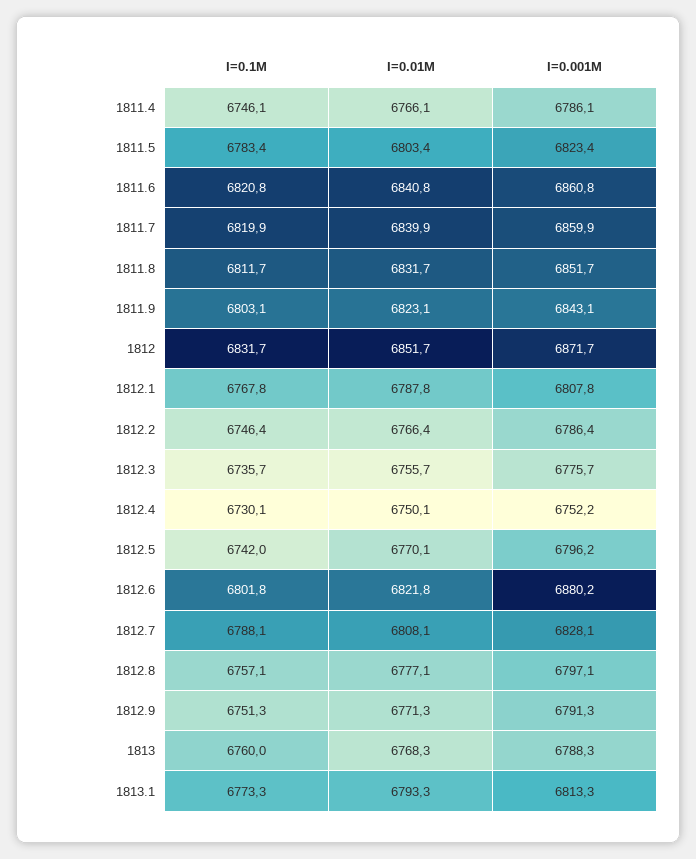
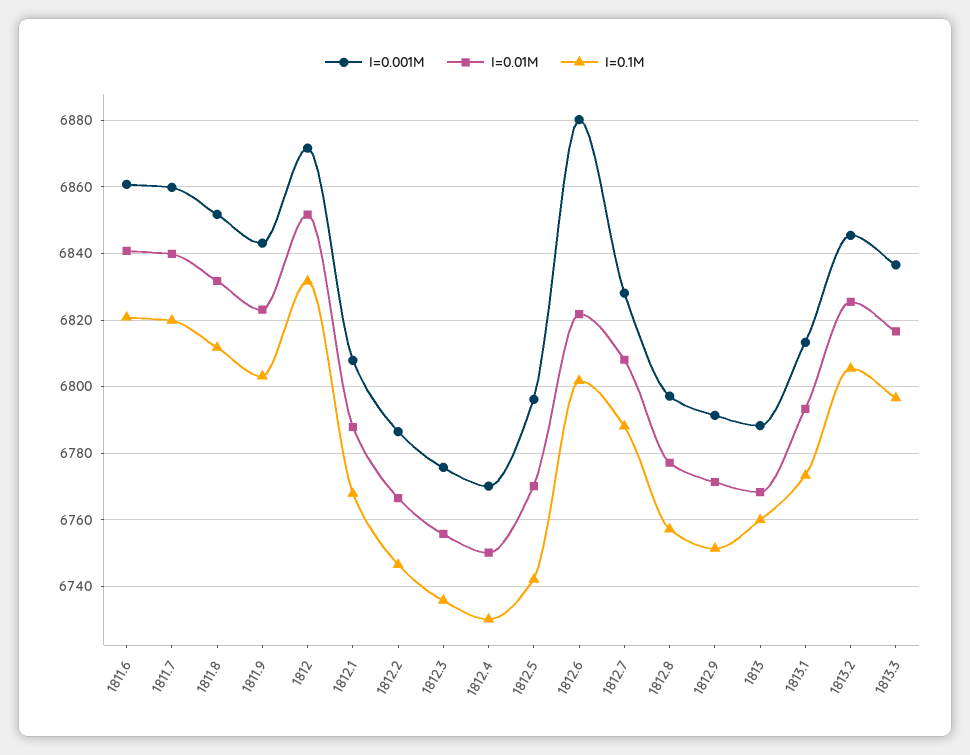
I=0.1M, 1811.4: 6746.1 -> none
I=0.01M, 1811.4: 6766.1 -> none
I=0.001M, 1811.4: 6786.1 -> none
I=0.1M, 1811.5: 6783.4 -> none
I=0.01M, 1811.5: 6803.4 -> none
I=0.001M, 1811.5: 6823.4 -> none
I=0.001M, 1812.4: 6752.2 -> 6770
I=0.001M, 1813.2: none -> 6846
I=0.01M, 1813.2: none -> 6826
I=0.1M, 1813.2: none -> 6806
I=0.001M, 1813.3: none -> 6836
I=0.01M, 1813.3: none -> 6816
I=0.1M, 1813.3: none -> 6796

